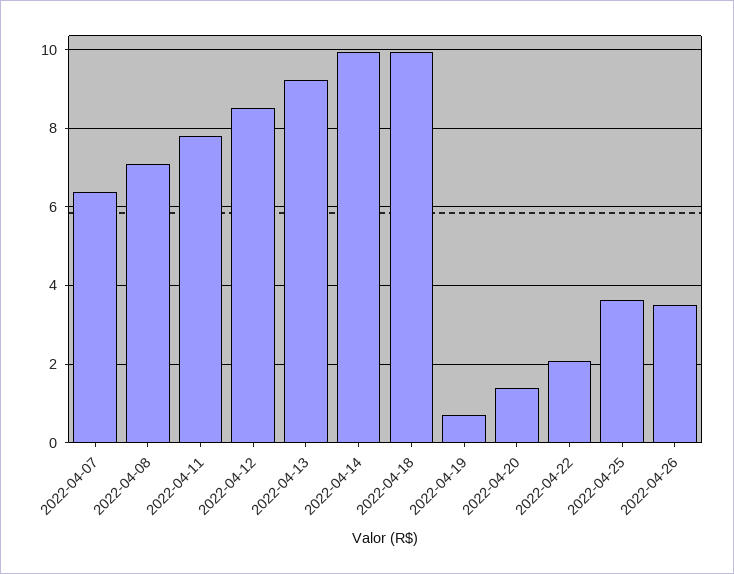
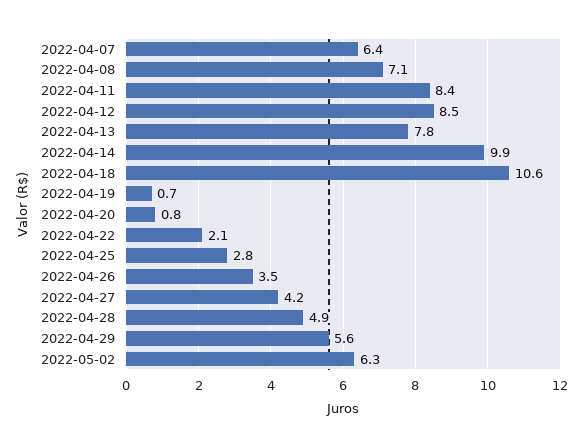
2022-04-11: 7.8 -> 8.4
2022-04-13: 9.2 -> 7.8
2022-04-18: 10 -> 10.6
2022-04-20: 1.4 -> 0.8
2022-04-25: 3.6 -> 2.8
2022-04-27: none -> 4.2
2022-04-28: none -> 4.9
2022-04-29: none -> 5.6
2022-05-02: none -> 6.3

